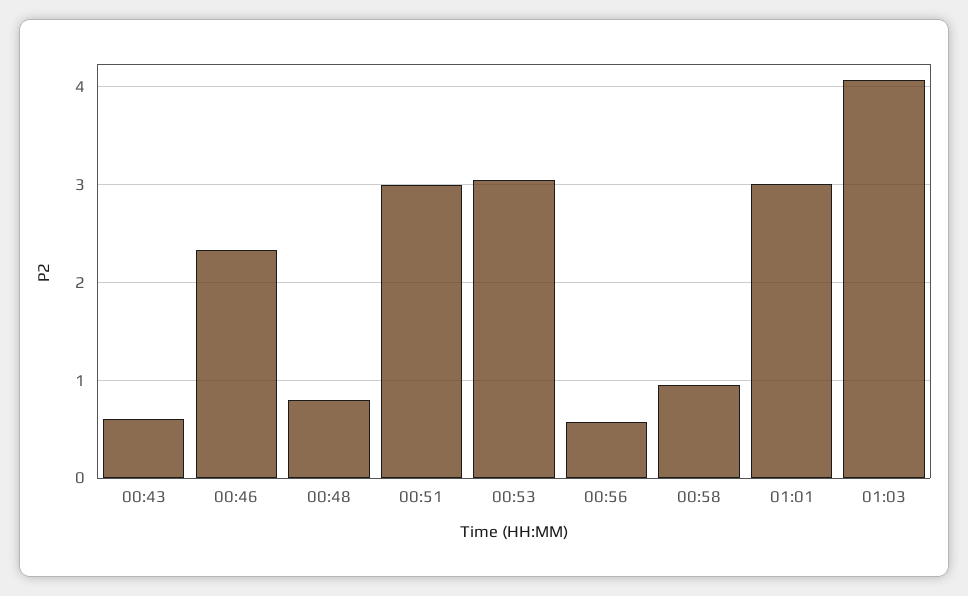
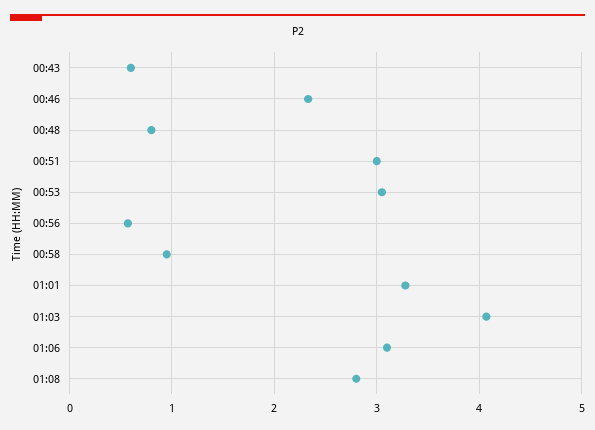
01:01: 3 -> 3.3
01:06: none -> 3.1
01:08: none -> 2.8

